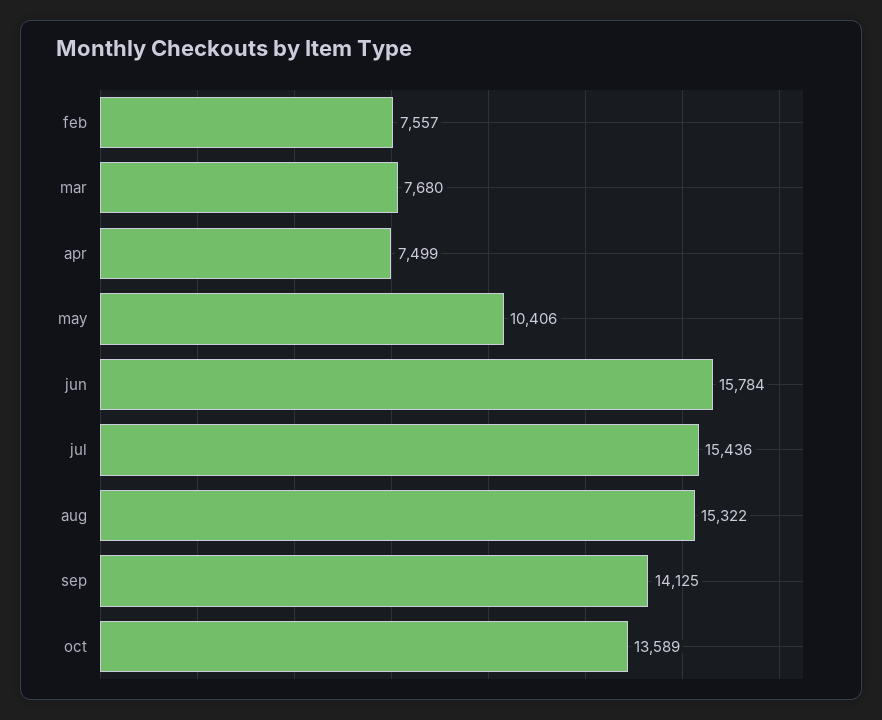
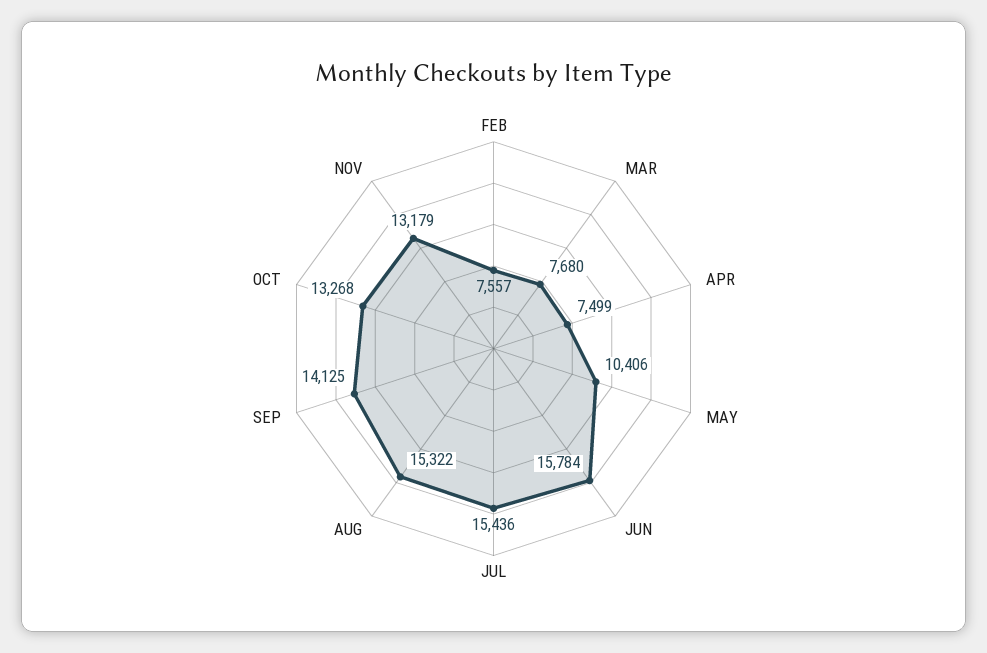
oct: 13589 -> 13268
NOV: none -> 13179

